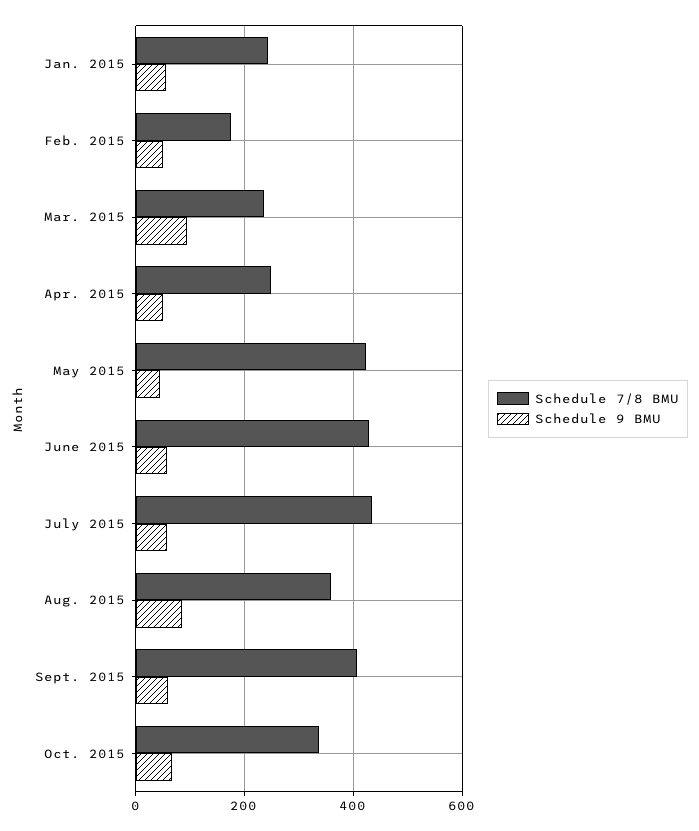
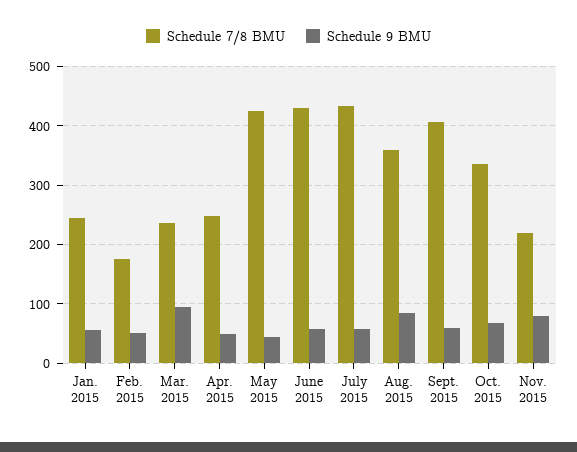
Schedule 7/8 BMU, Nov. 2015: none -> 220
Schedule 9 BMU, Nov. 2015: none -> 80

